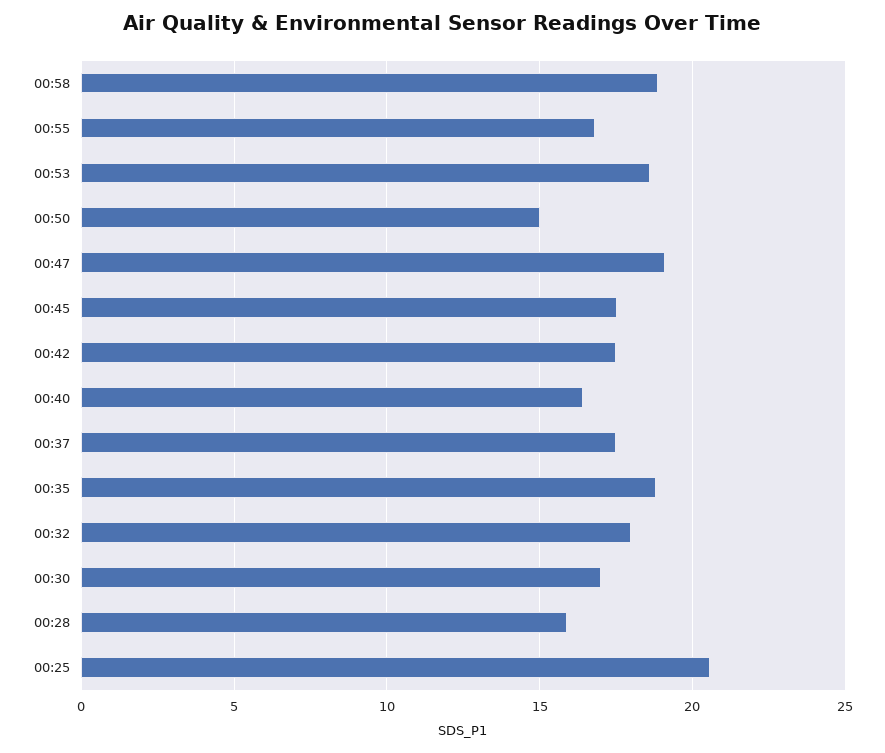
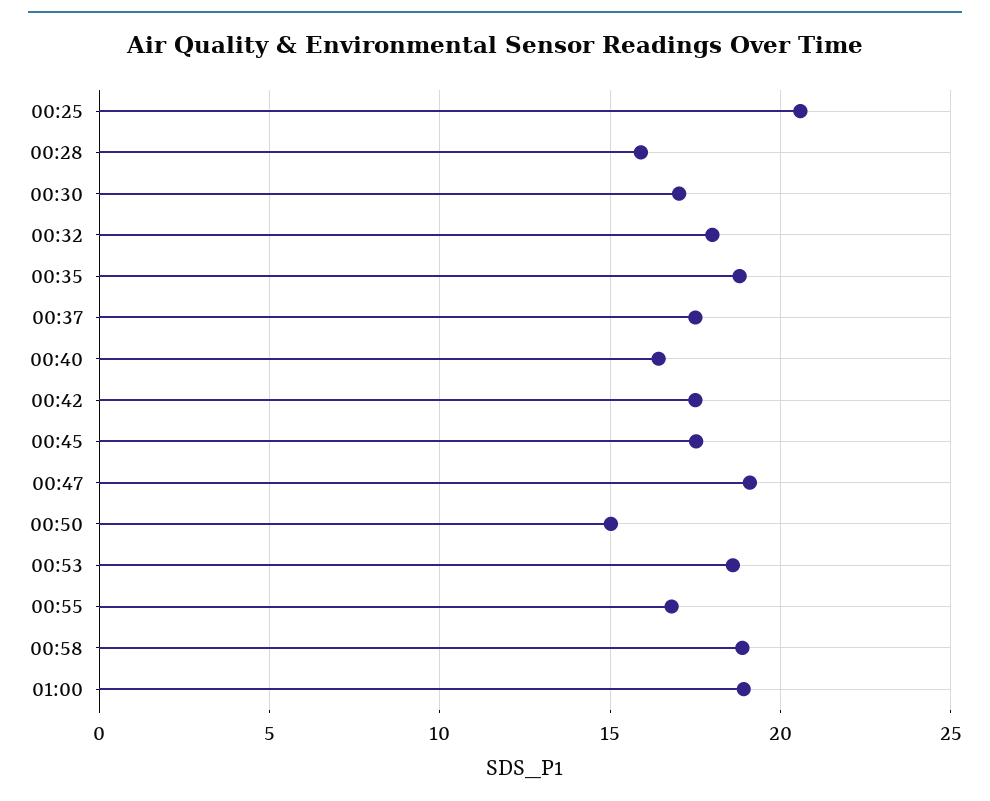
01:00: none -> 19

